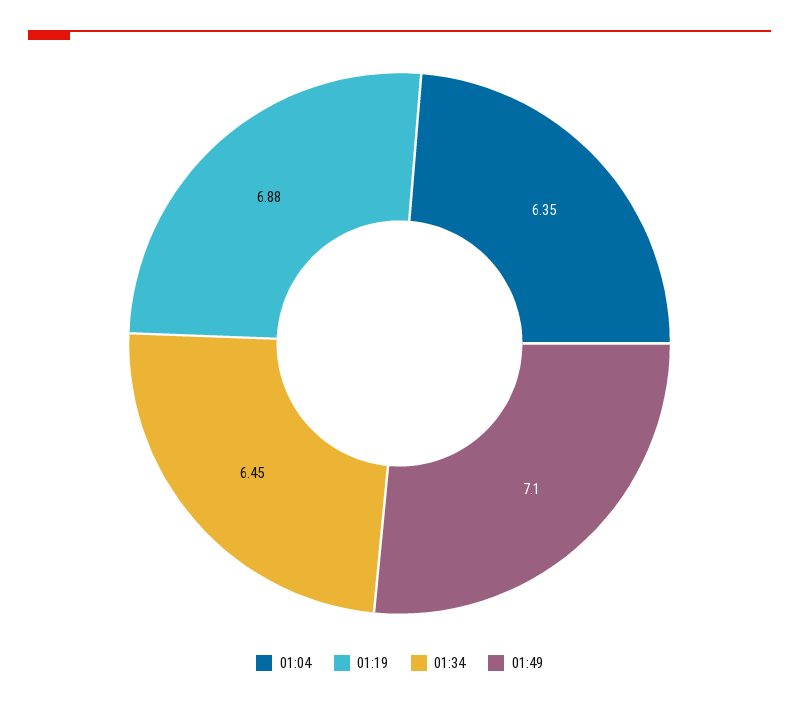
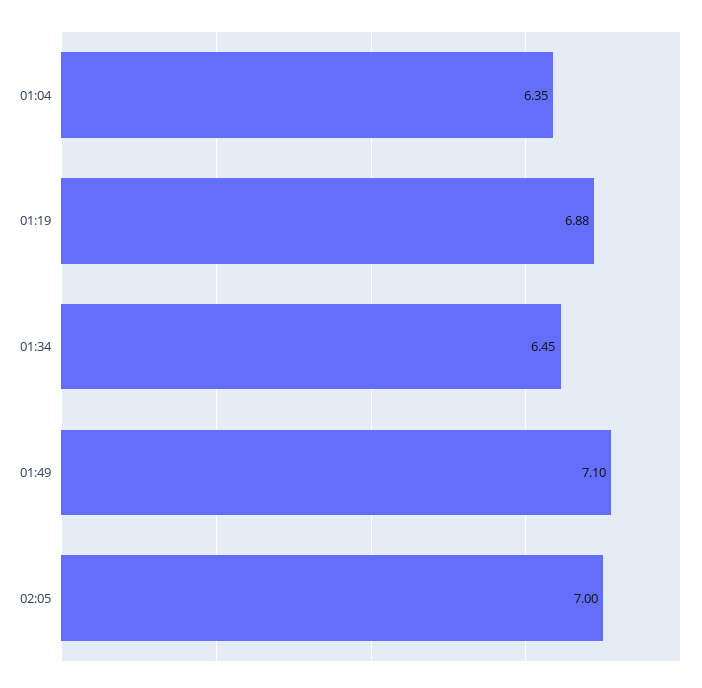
02:05: none -> 7

